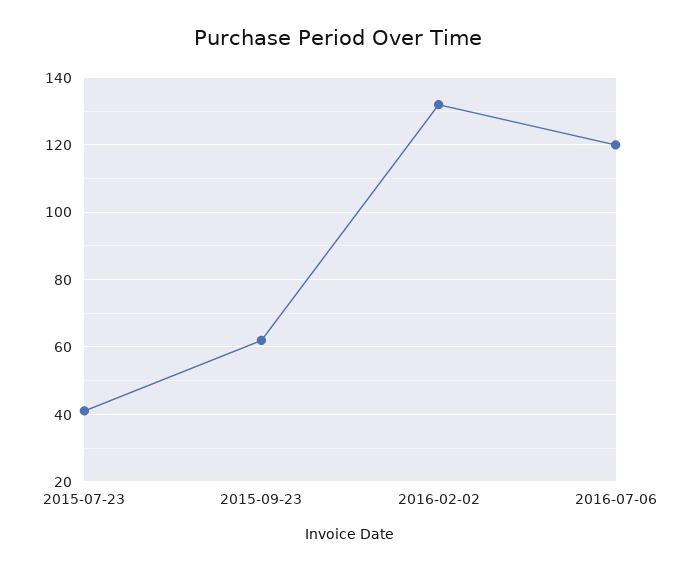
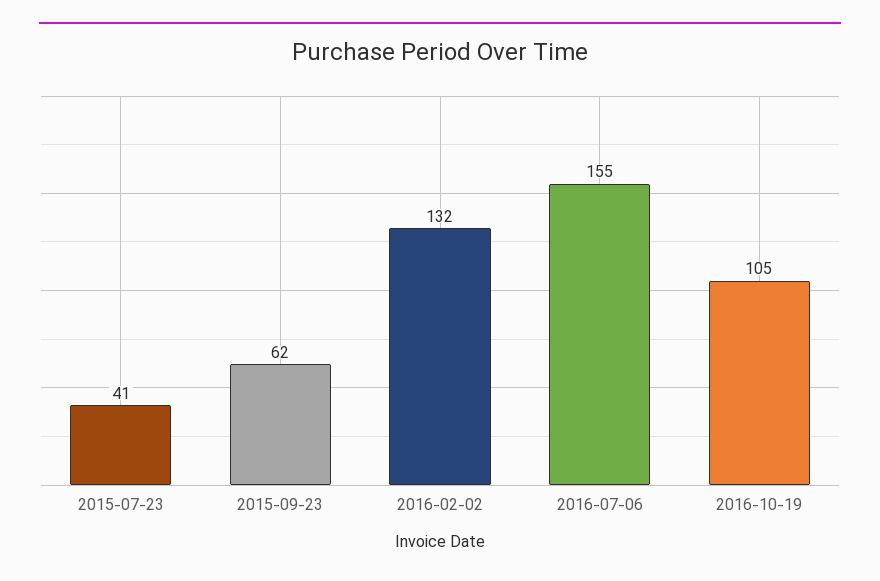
2016-07-06: 120 -> 155
2016-10-19: none -> 105

